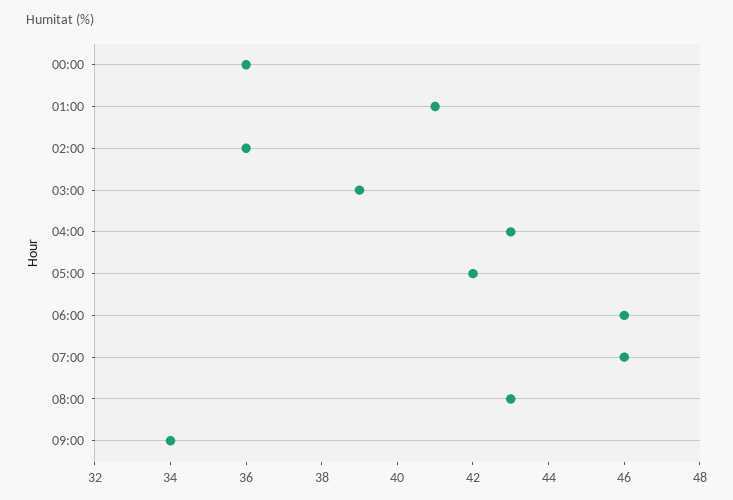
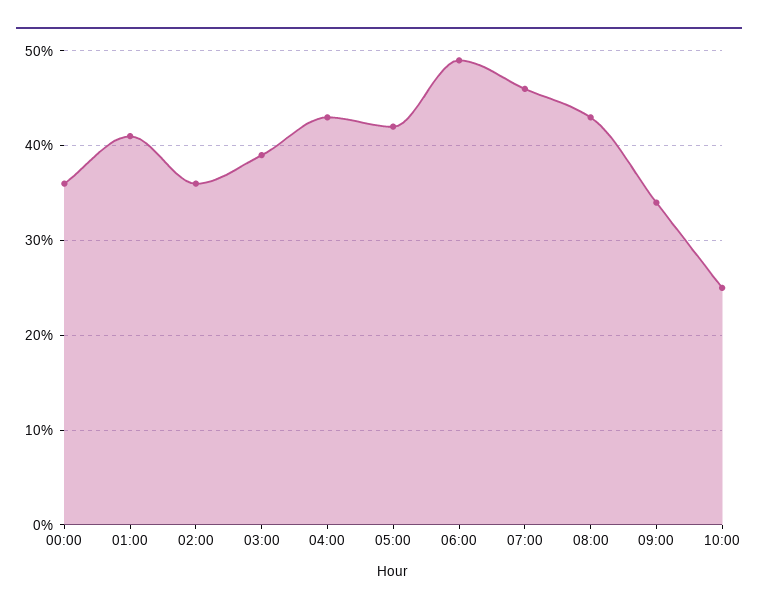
06:00: 46 -> 49
10:00: none -> 25

